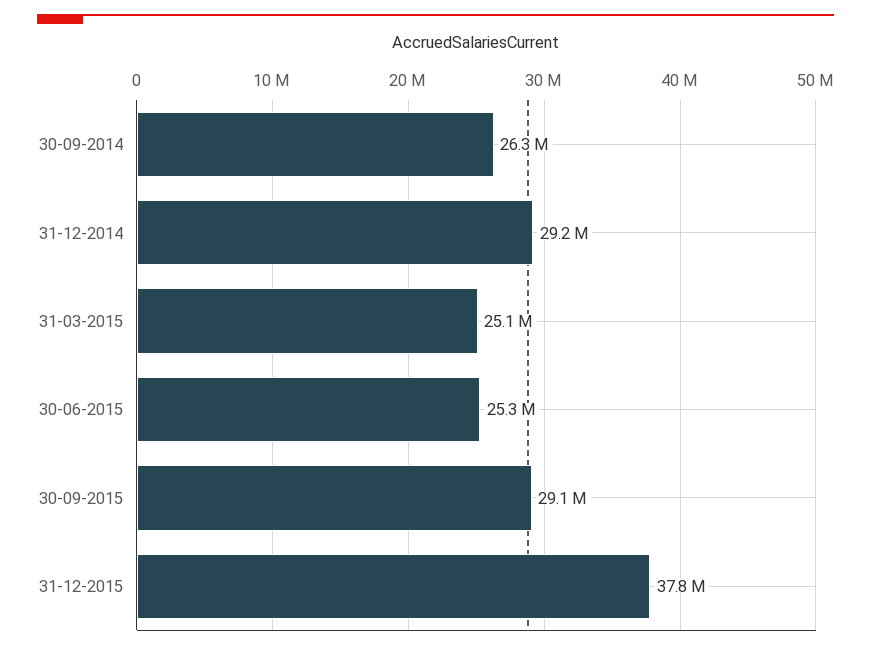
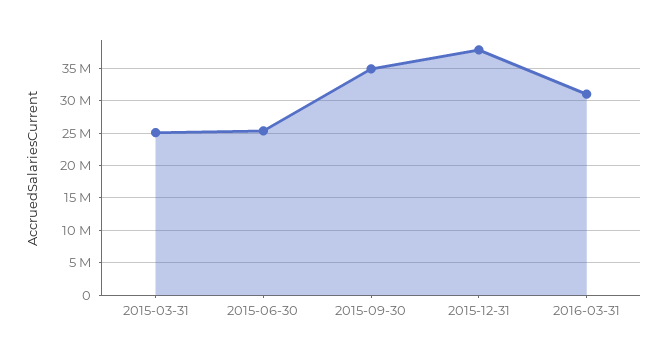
30-09-2014: 26300000 -> none
31-12-2014: 29200000 -> none
30-09-2015: 29100000 -> 35000000
2016-03-31: none -> 31000000

